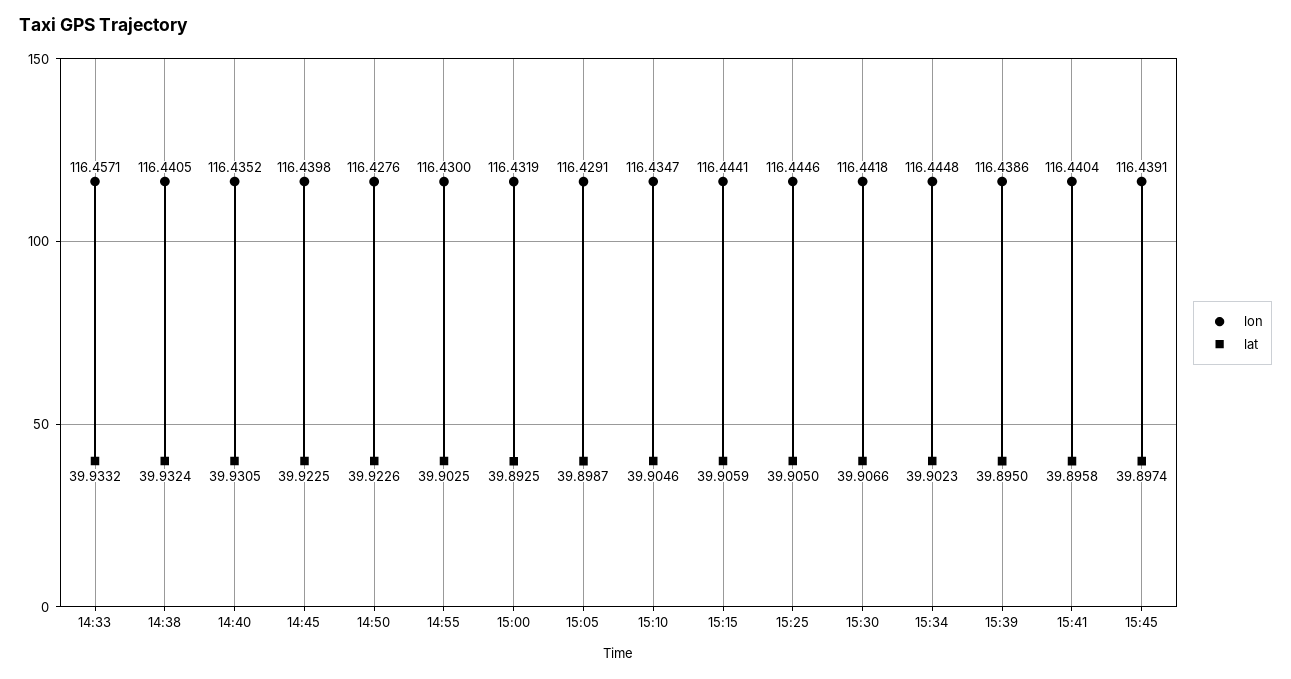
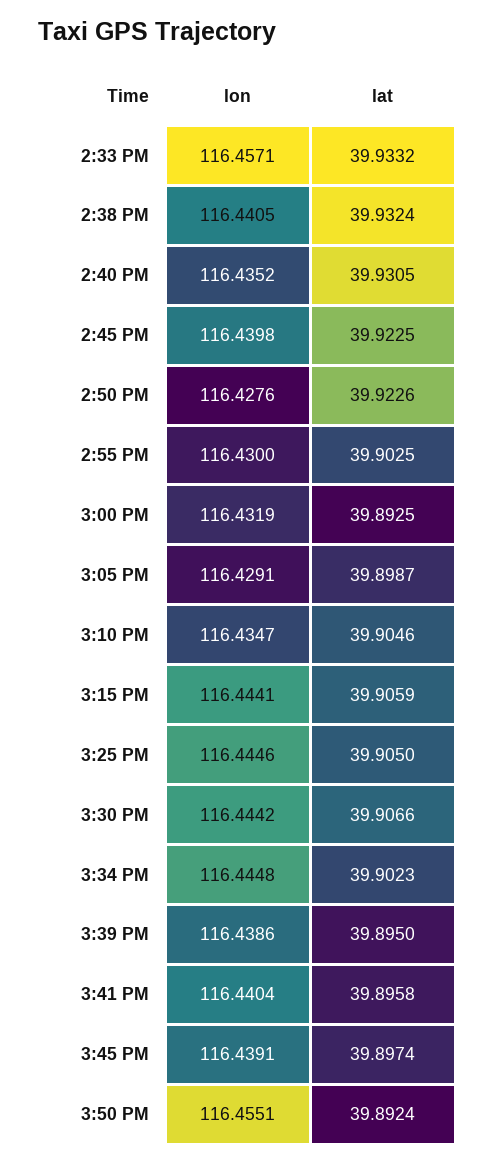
lon, 15:30: 116.4418 -> 116.4442
lon, 3:50 PM: none -> 116.4551
lat, 3:50 PM: none -> 39.8924

